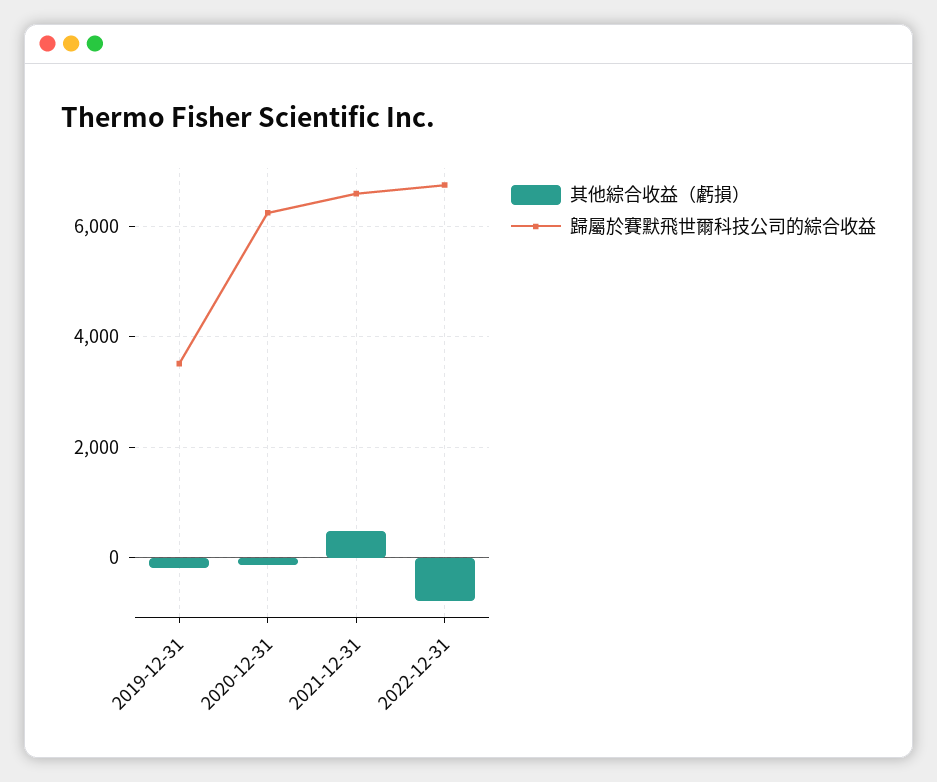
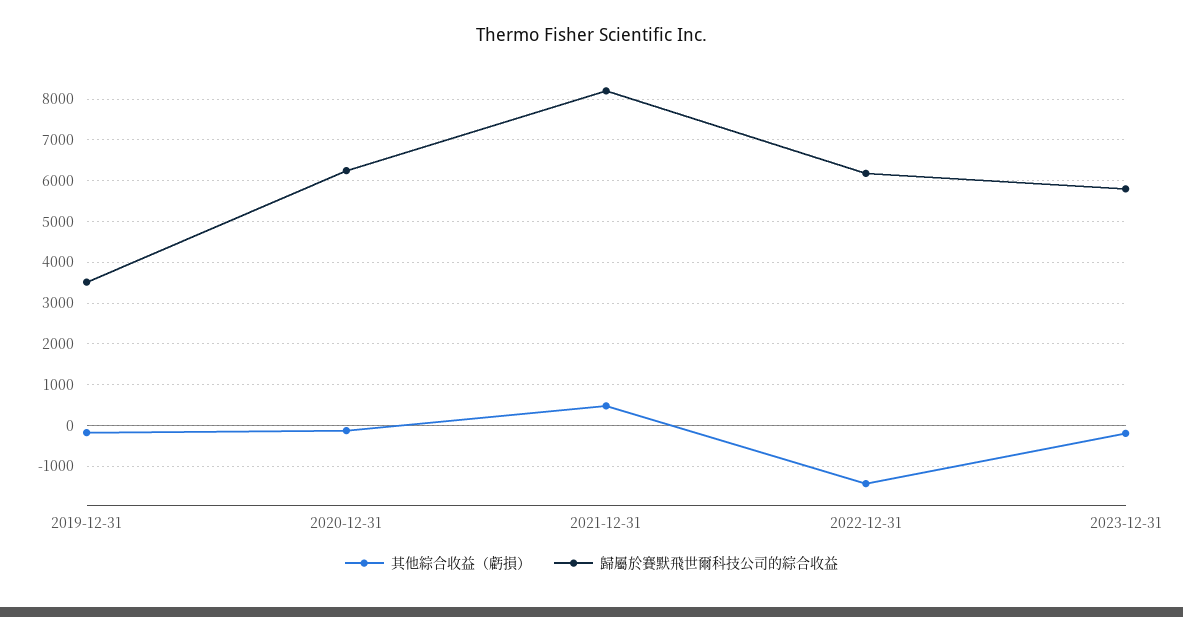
歸屬於賽默飛世爾科技公司的綜合收益, 2021-12-31: 6600 -> 8200
其他綜合收益（虧損）, 2022-12-31: -800 -> -1400
歸屬於賽默飛世爾科技公司的綜合收益, 2022-12-31: 6800 -> 6200
其他綜合收益（虧損）, 2023-12-31: none -> -200
歸屬於賽默飛世爾科技公司的綜合收益, 2023-12-31: none -> 5800

